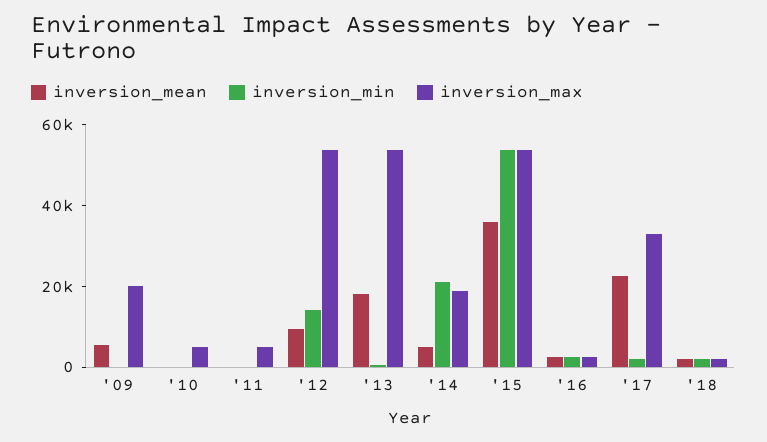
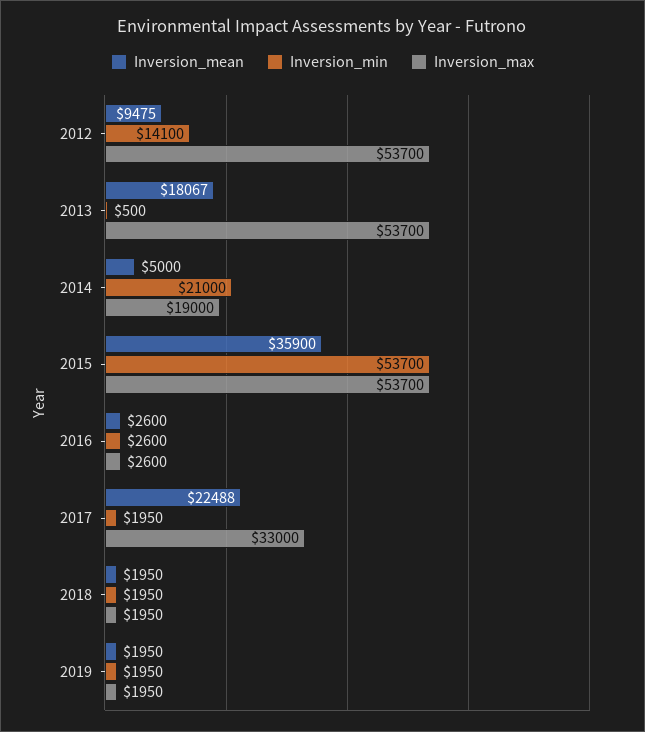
inversion_mean, '09: 5000 -> none
inversion_min, '09: 0 -> none
inversion_max, '09: 20000 -> none
inversion_mean, '10: 0 -> none
inversion_min, '10: 0 -> none
inversion_max, '10: 5000 -> none
inversion_mean, '11: 0 -> none
inversion_min, '11: 0 -> none
inversion_max, '11: 5000 -> none
inversion_mean, 2019: none -> 1950
inversion_min, 2019: none -> 1950
inversion_max, 2019: none -> 1950

